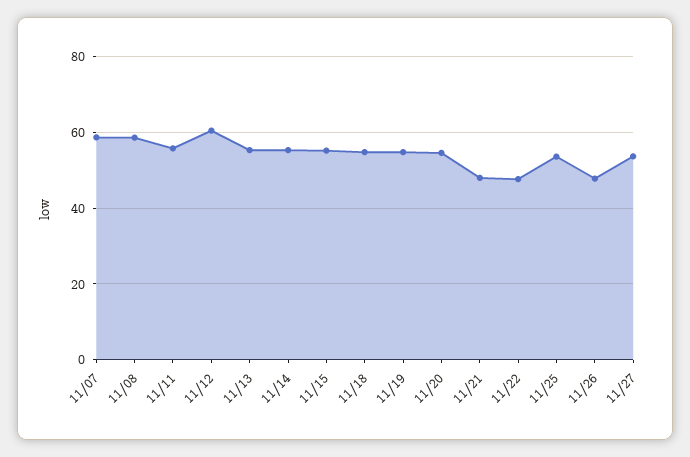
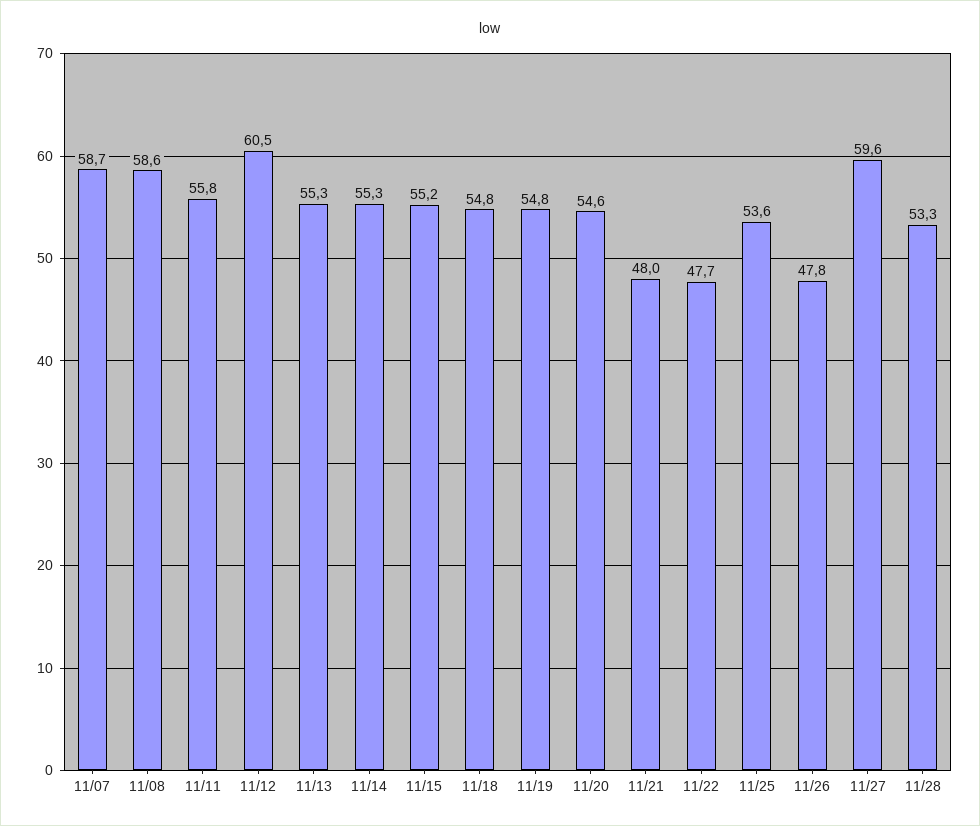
11/27: 54 -> 59.6
11/28: none -> 53.3

